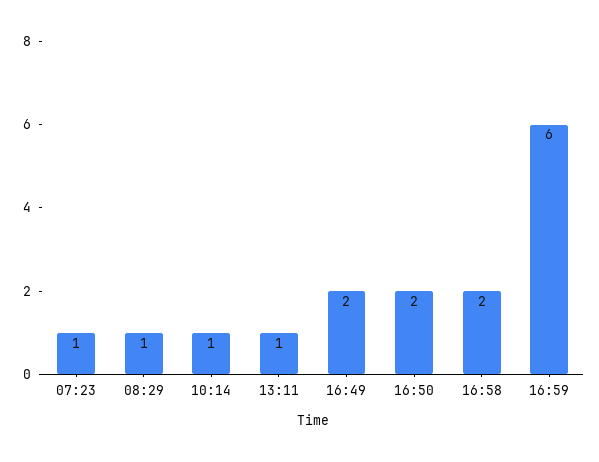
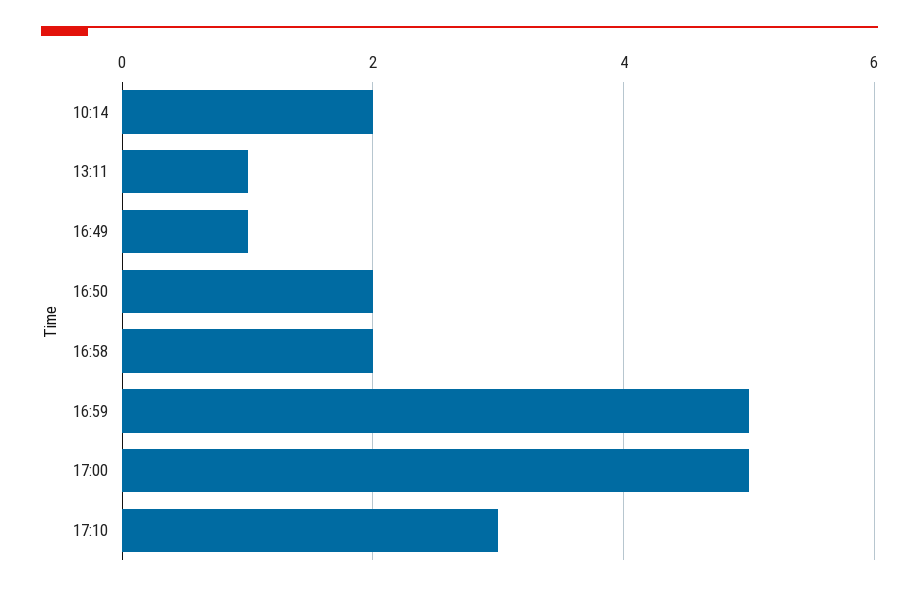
07:23: 1 -> none
08:29: 1 -> none
10:14: 1 -> 2
16:49: 2 -> 1
16:59: 6 -> 5
17:00: none -> 5
17:10: none -> 3

